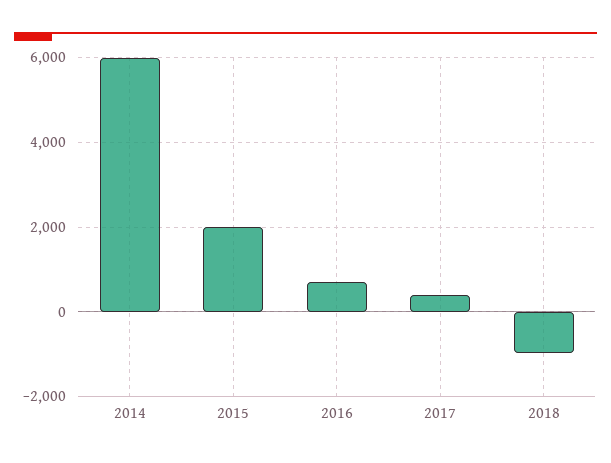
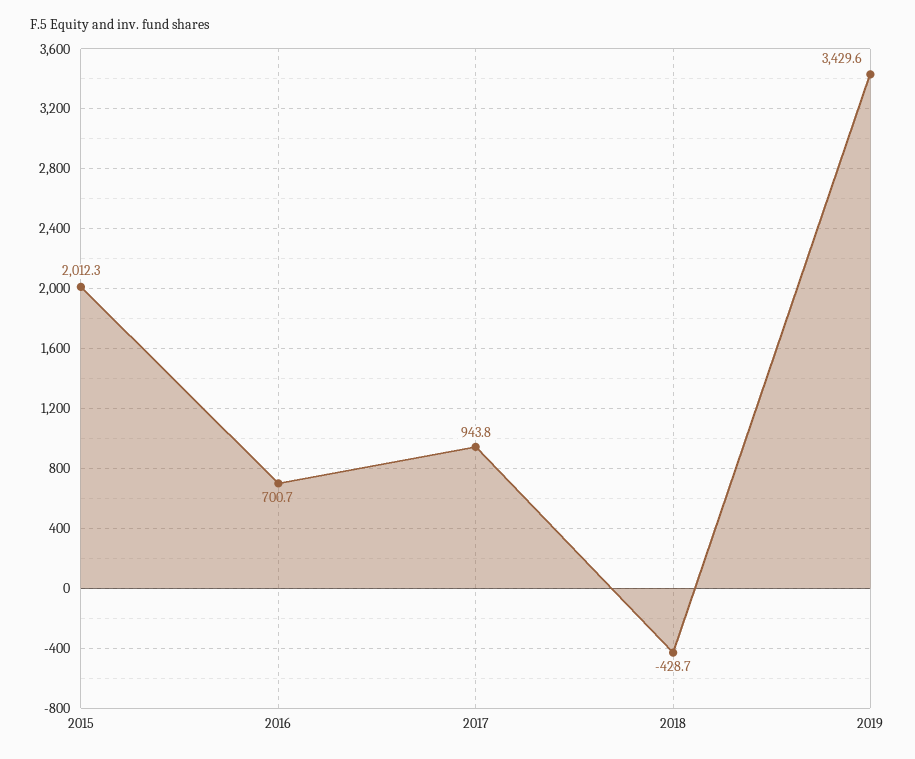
2014: 6000 -> none
2017: 400 -> 943.8
2018: -1000 -> -428.7
2019: none -> 3429.6

